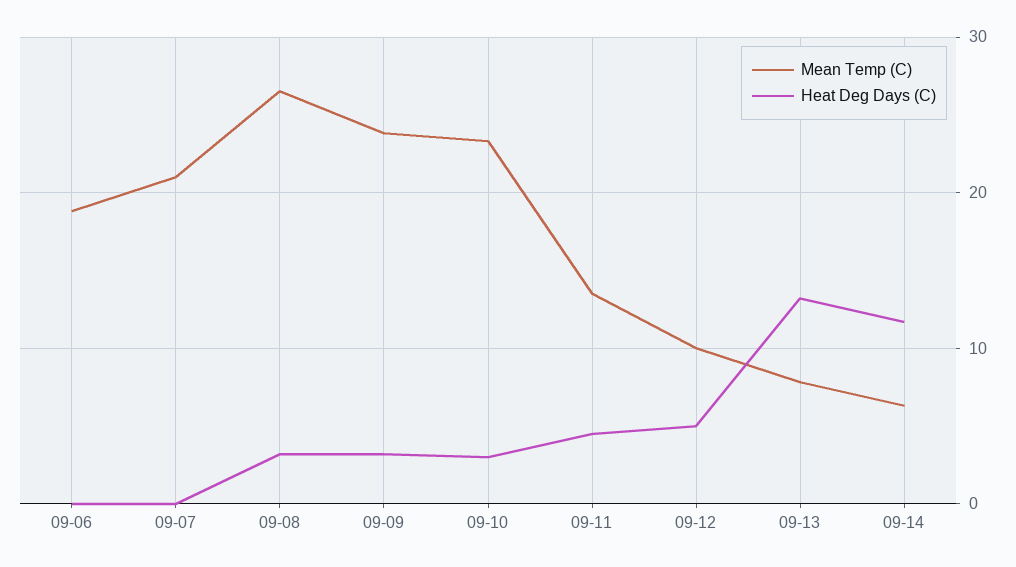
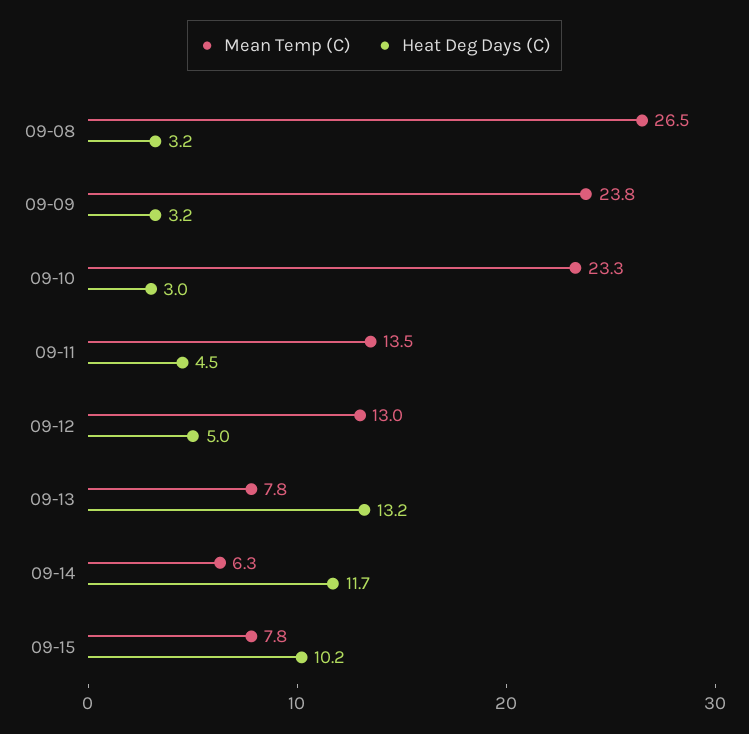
Mean Temp (C), 09-06: 19 -> none
Heat Deg Days (C), 09-06: 0 -> none
Mean Temp (C), 09-07: 21 -> none
Heat Deg Days (C), 09-07: 0 -> none
Mean Temp (C), 09-12: 10 -> 13
Mean Temp (C), 09-15: none -> 7.8
Heat Deg Days (C), 09-15: none -> 10.2

